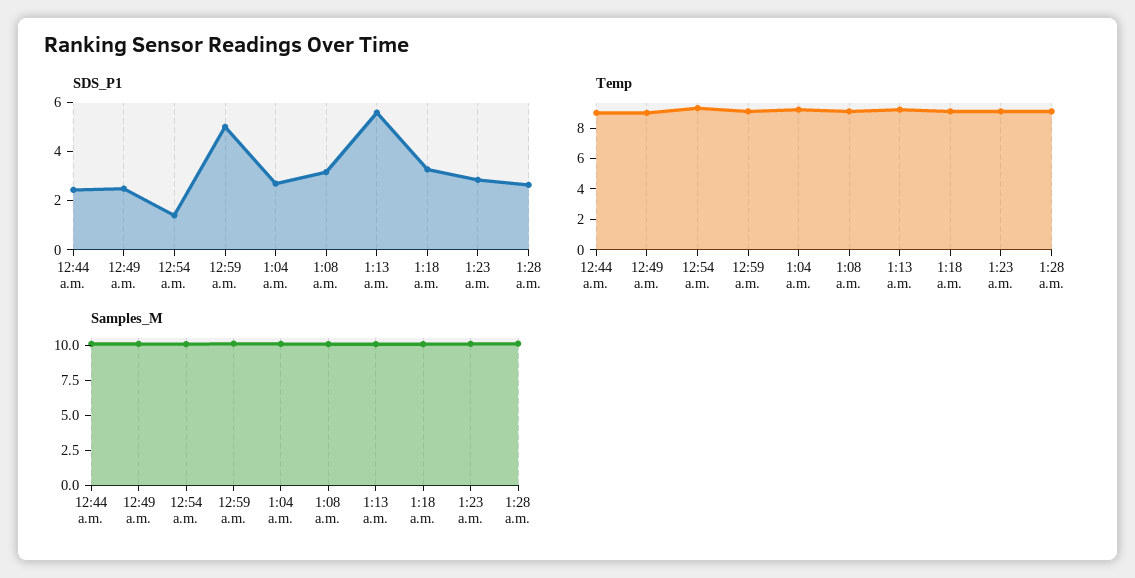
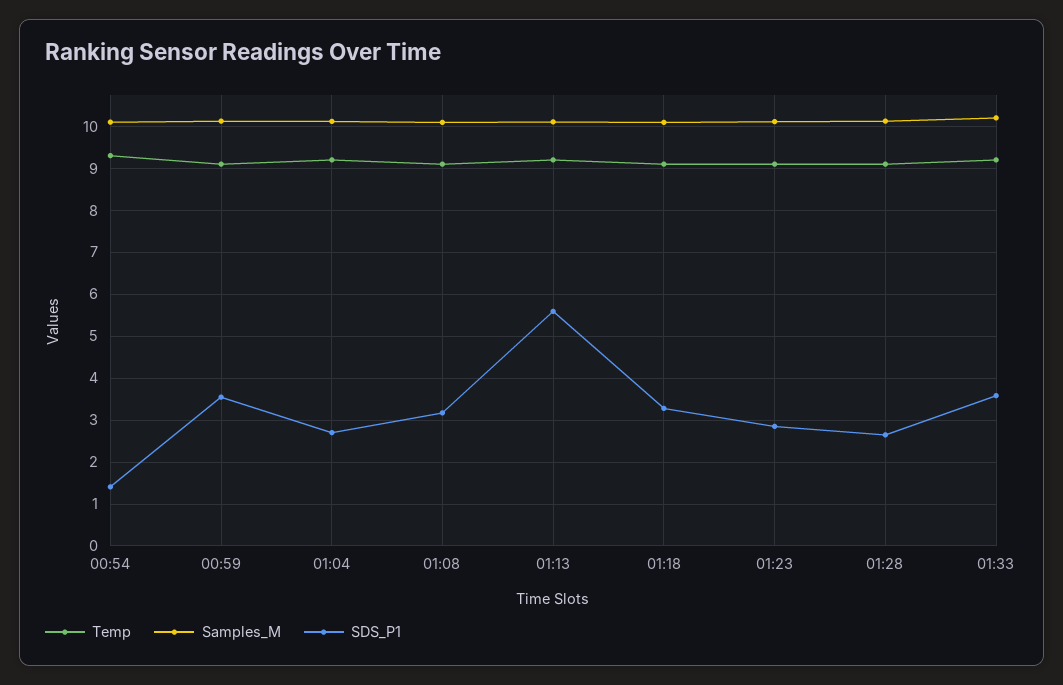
SDS_P1, 12:44 a.m.: 2.5 -> none
SDS_P1, 12:49 a.m.: 2.5 -> none
SDS_P1, 12:59 a.m.: 5 -> 3.6
Temp, 12:44 a.m.: 9 -> none
Temp, 12:49 a.m.: 9 -> none
Samples_M, 12:44 a.m.: 10 -> none
Samples_M, 12:49 a.m.: 10 -> none
Temp, 01:33: none -> 9.2
Samples_M, 01:33: none -> 10.2
SDS_P1, 01:33: none -> 3.6

